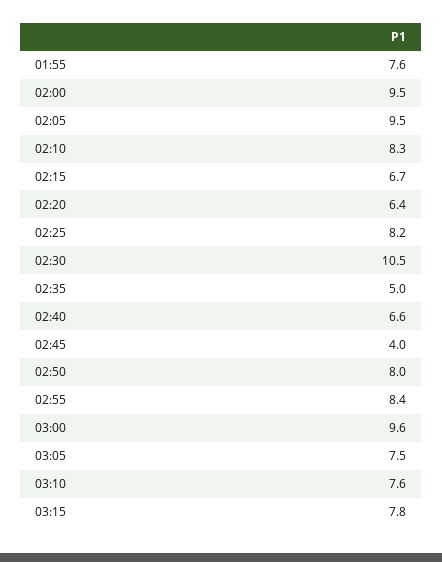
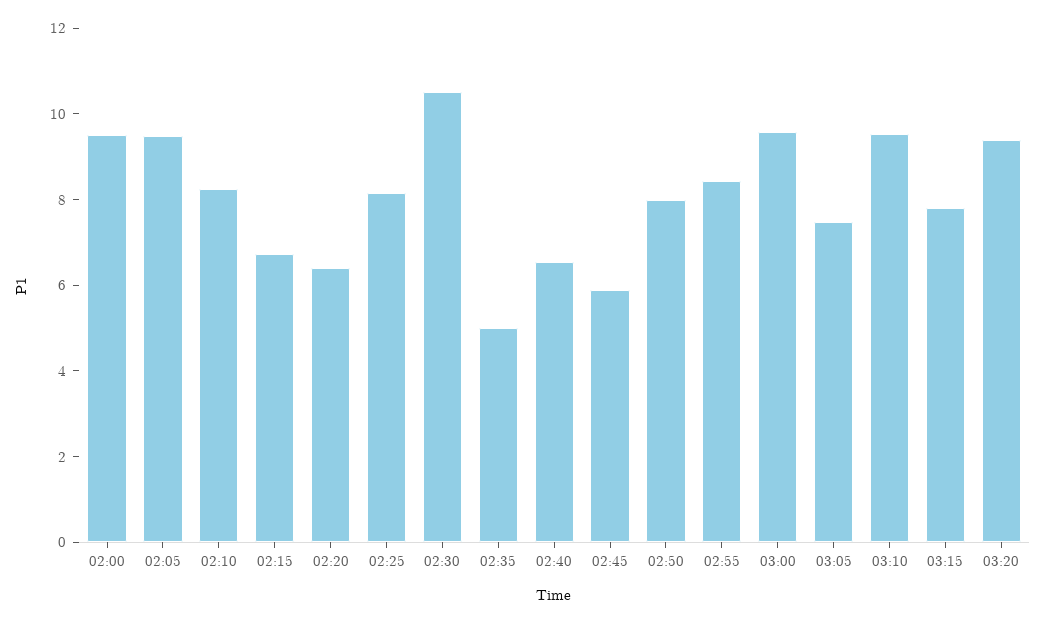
01:55: 7.6 -> none
02:45: 4 -> 6
03:10: 7.6 -> 9.5
03:20: none -> 9.5

